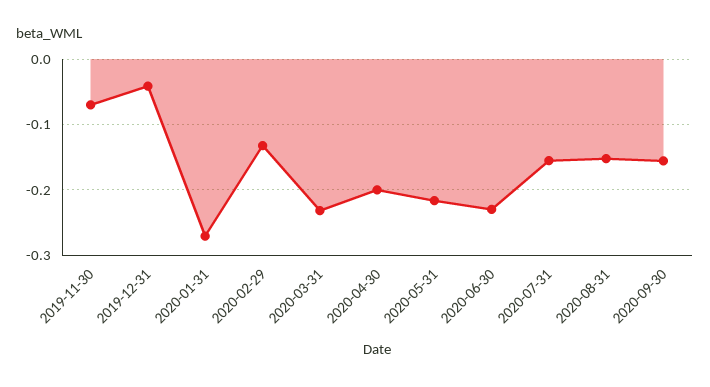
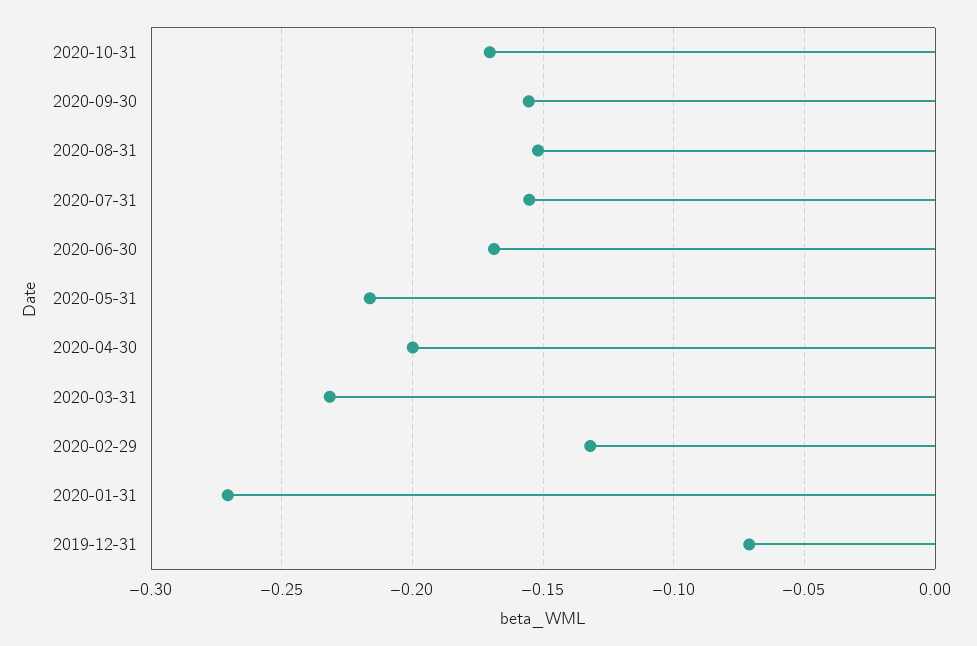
2019-11-30: -0.07 -> none
2019-12-31: -0.04 -> -0.07
2020-06-30: -0.23 -> -0.17
2020-10-31: none -> -0.17

